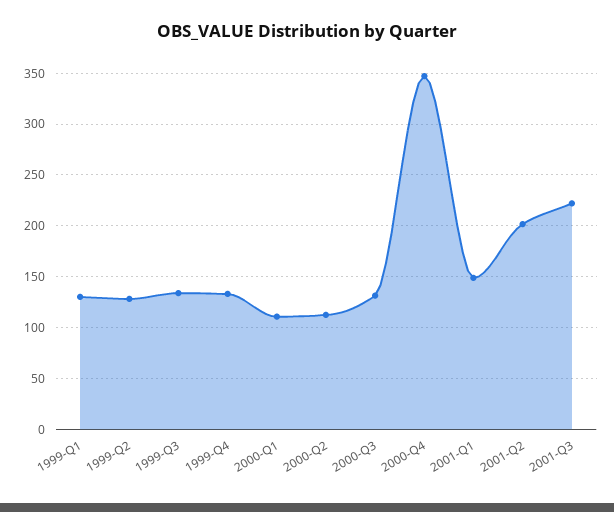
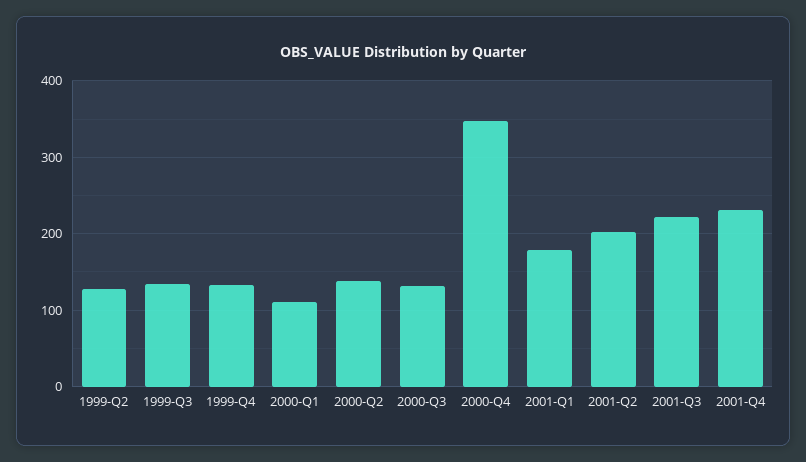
1999-Q1: 130 -> none
2000-Q2: 110 -> 140
2001-Q1: 150 -> 180
2001-Q4: none -> 230

